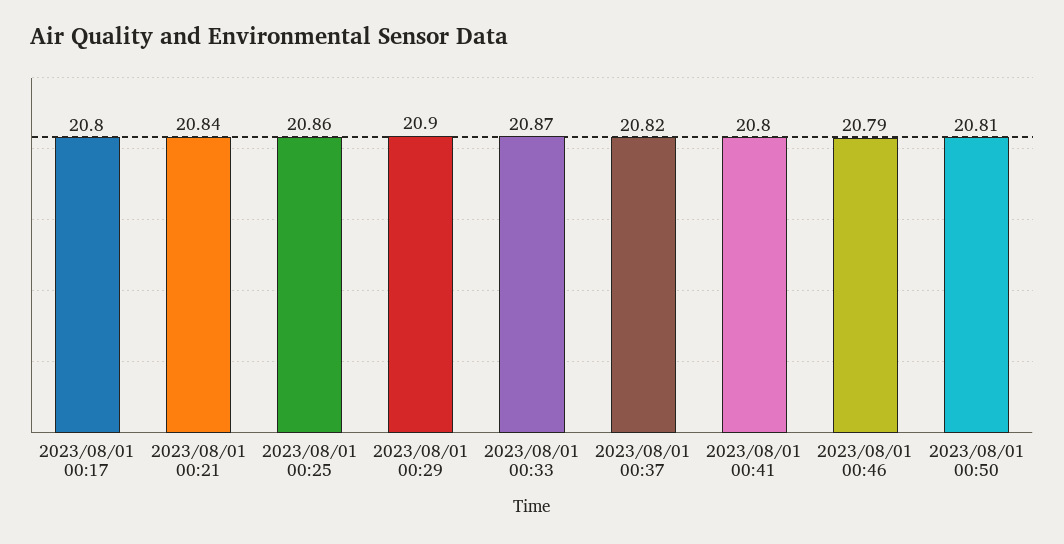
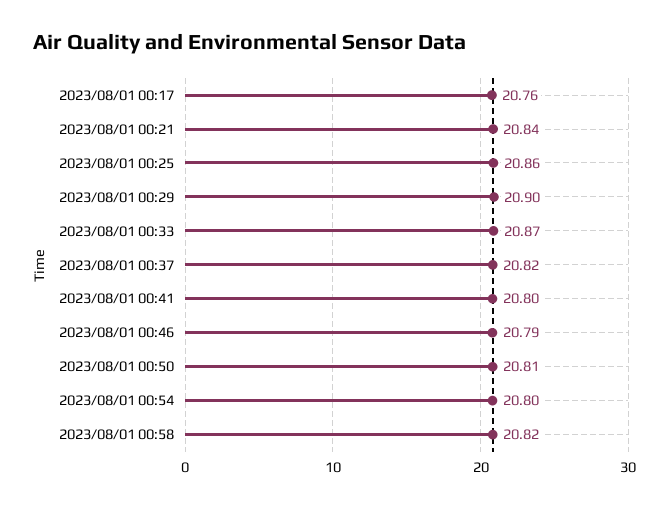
2023/08/01 00:17: 20.8 -> 20.76
2023/08/01 00:54: none -> 20.8
2023/08/01 00:58: none -> 20.82

